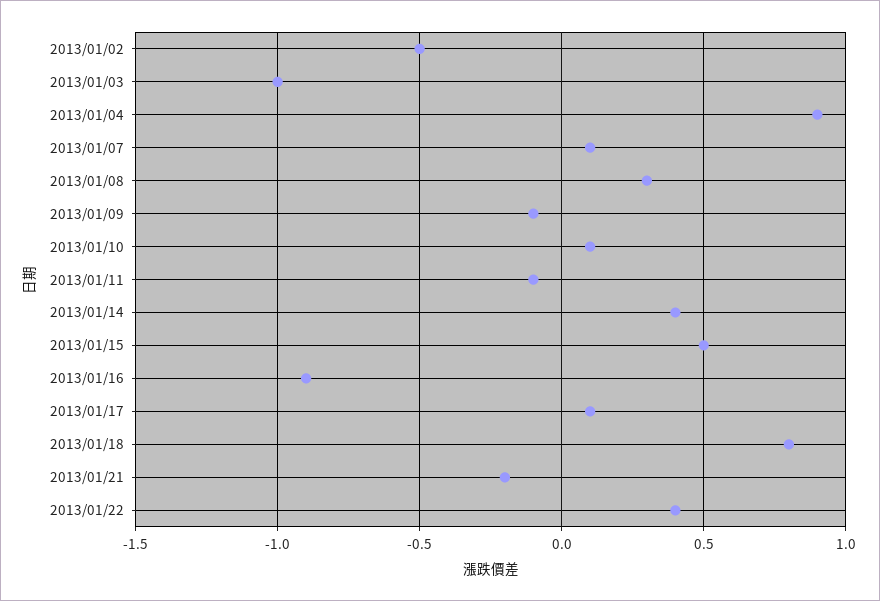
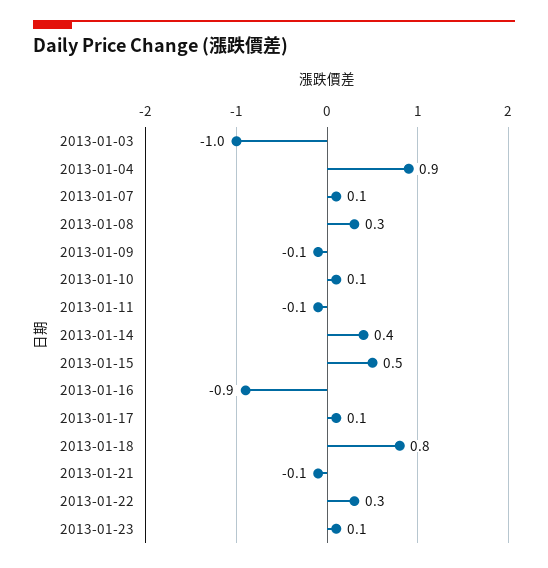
2013/01/02: -0.5 -> none
2013/01/21: -0.2 -> -0.1
2013/01/22: 0.4 -> 0.3
2013-01-23: none -> 0.1

